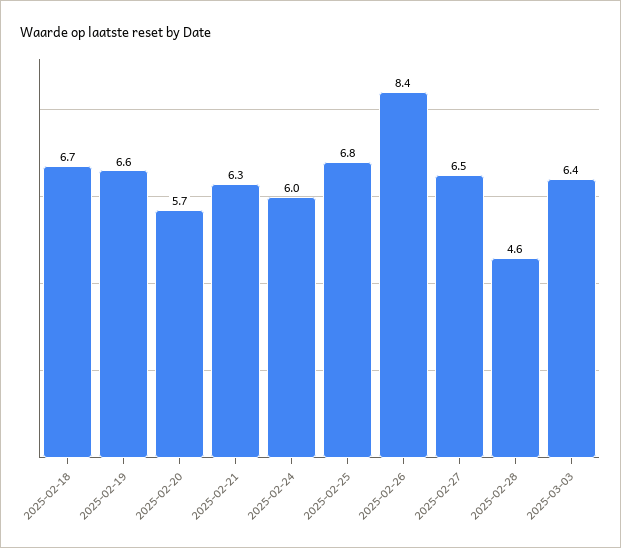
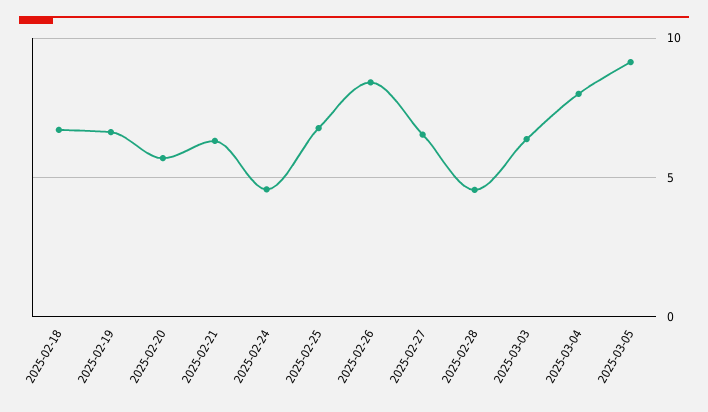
2025-02-24: 6 -> 4.5
2025-03-04: none -> 8
2025-03-05: none -> 9

